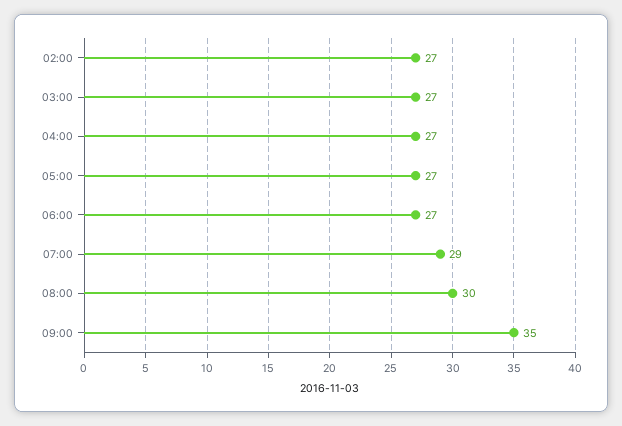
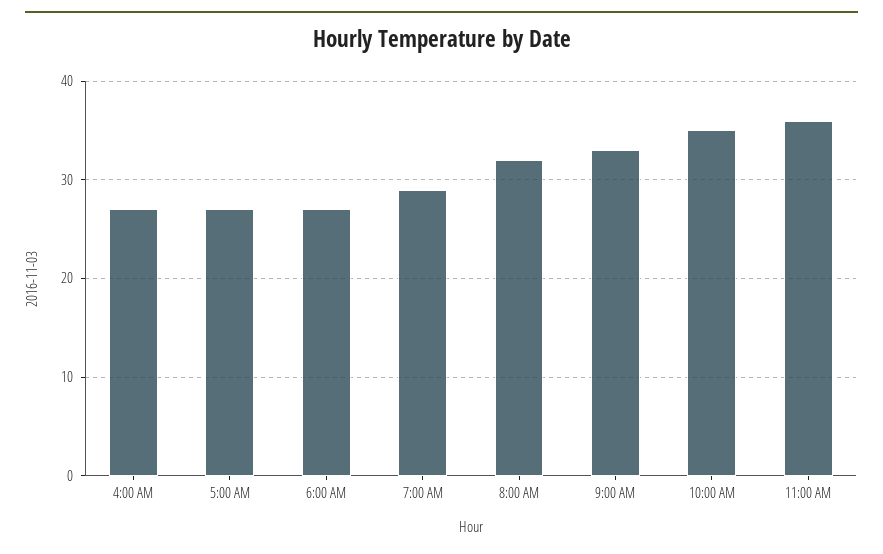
02:00: 27 -> none
03:00: 27 -> none
08:00: 30 -> 32
09:00: 35 -> 33
10:00 AM: none -> 35
11:00 AM: none -> 36

